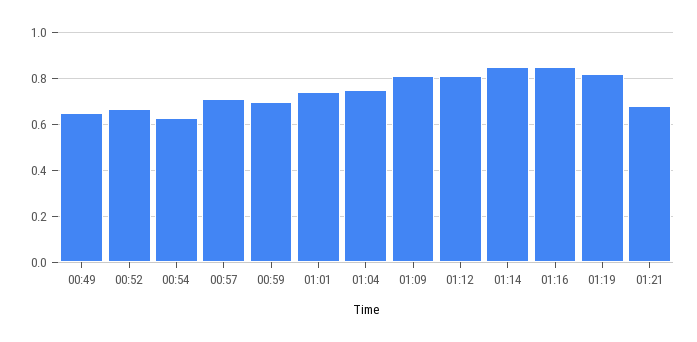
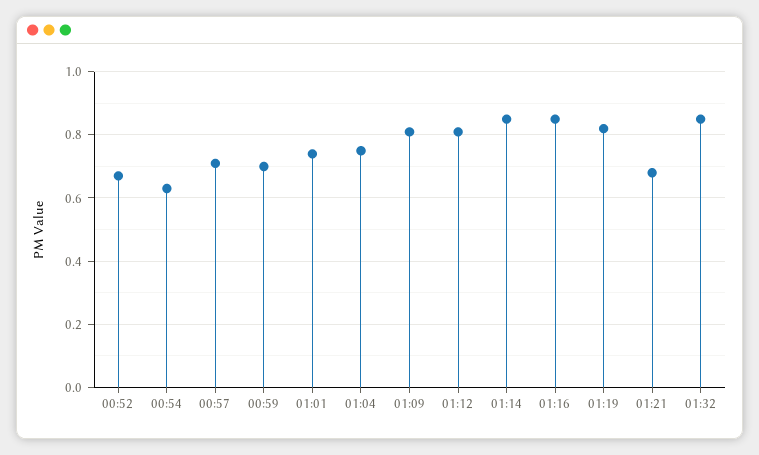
00:49: 0.65 -> none
01:32: none -> 0.85

